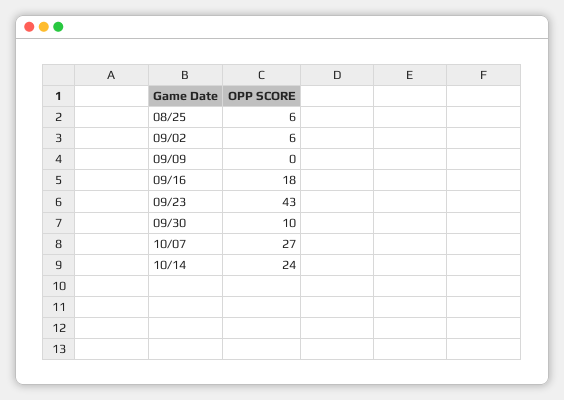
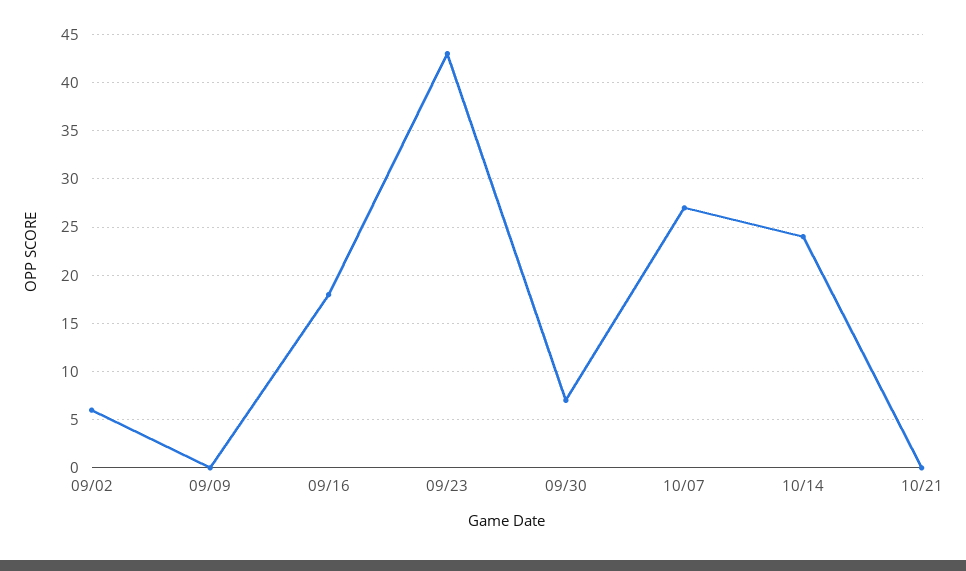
08/25: 6 -> none
09/30: 10 -> 7
10/21: none -> 0

